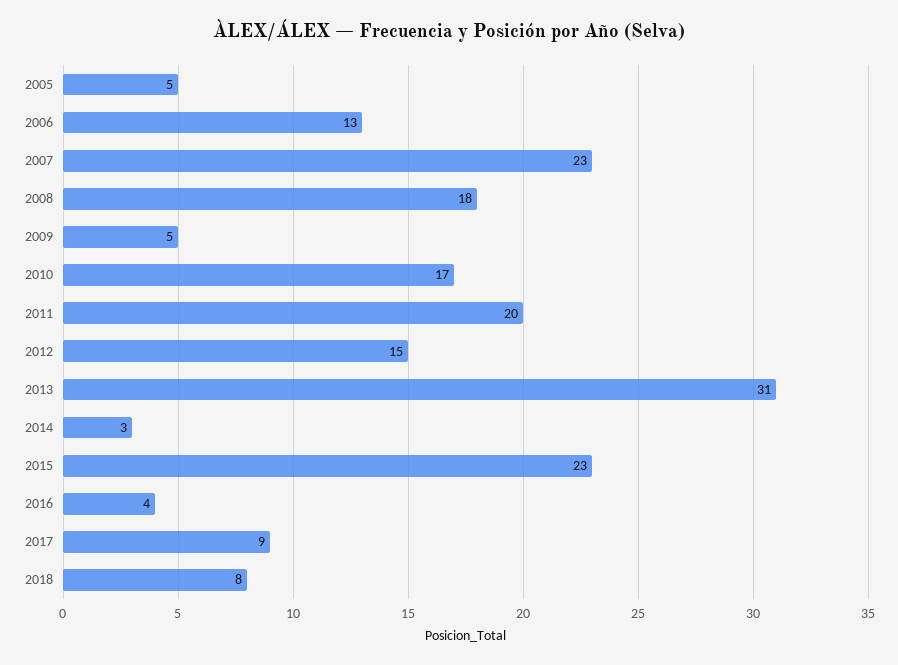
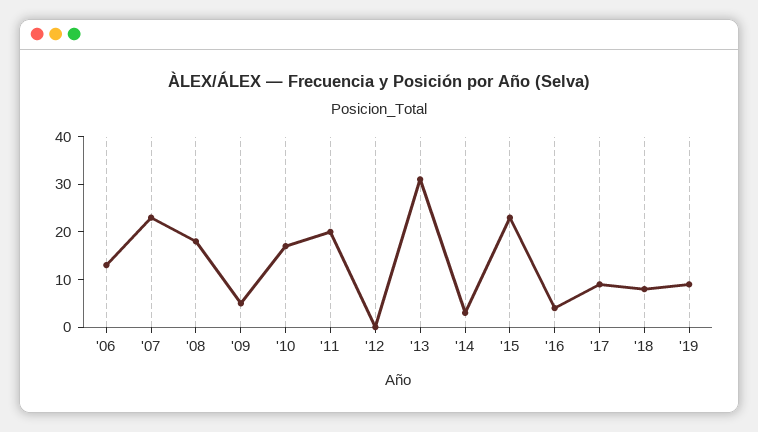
2005: 5 -> none
2012: 15 -> 0
'19: none -> 10

